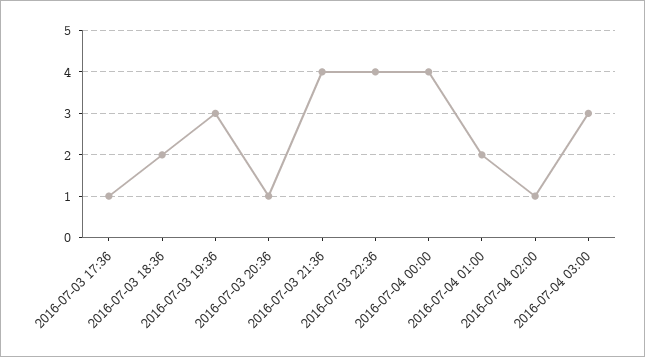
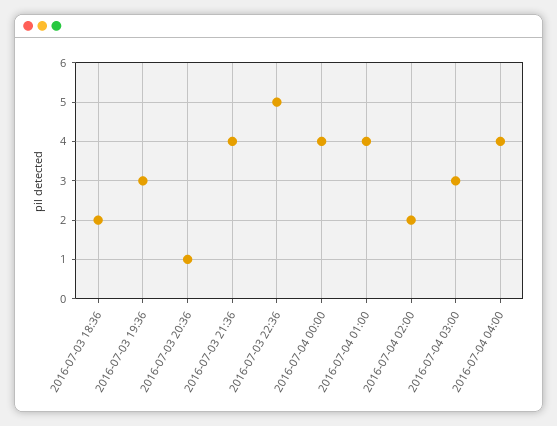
2016-07-03 17:36: 1 -> none
2016-07-03 22:36: 4 -> 5
2016-07-04 01:00: 2 -> 4
2016-07-04 02:00: 1 -> 2
2016-07-04 04:00: none -> 4

